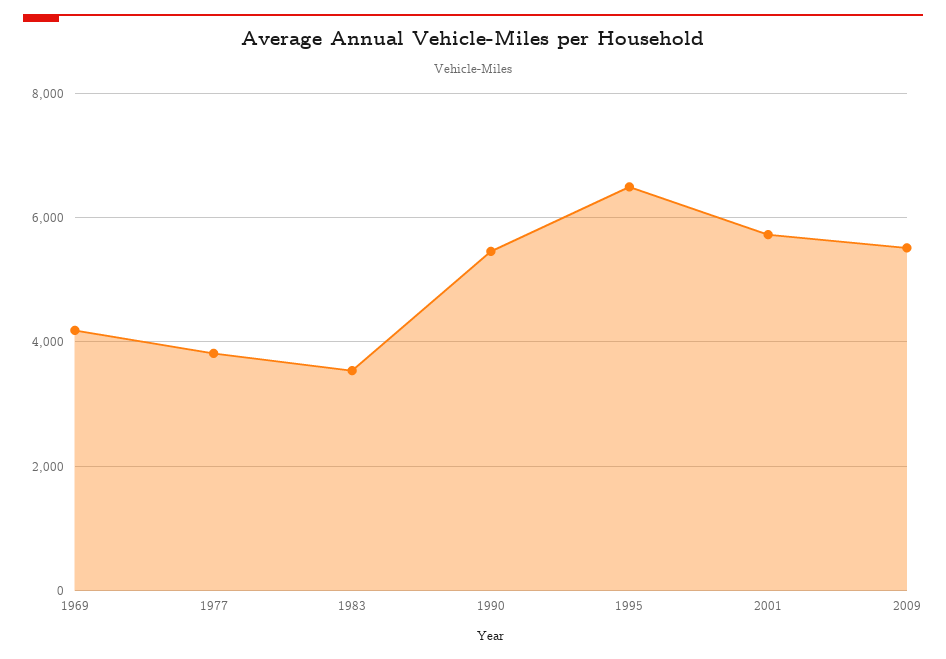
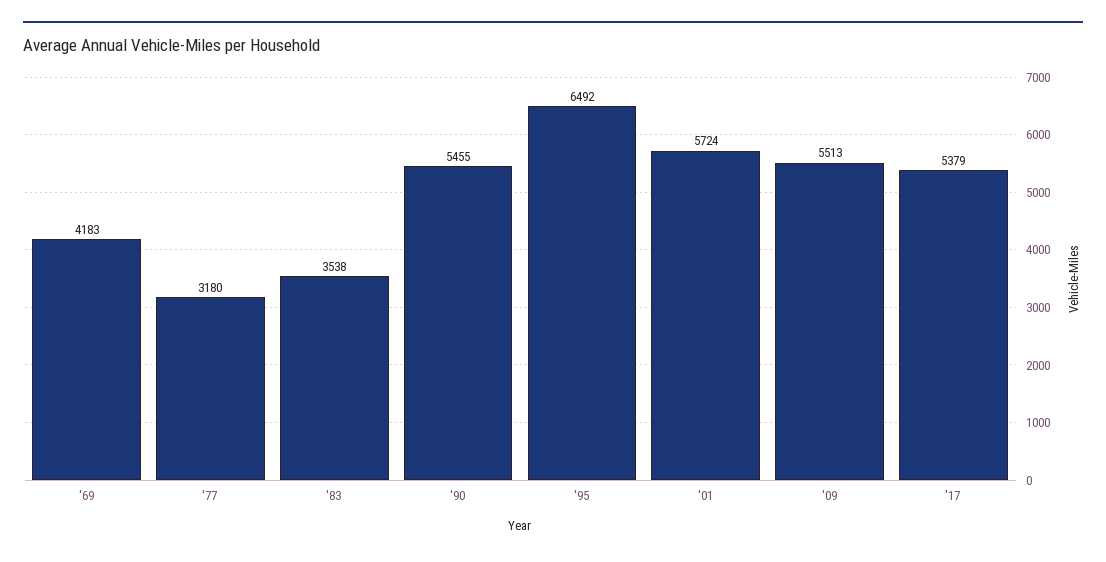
1977: 3800 -> 3180
'17: none -> 5379

